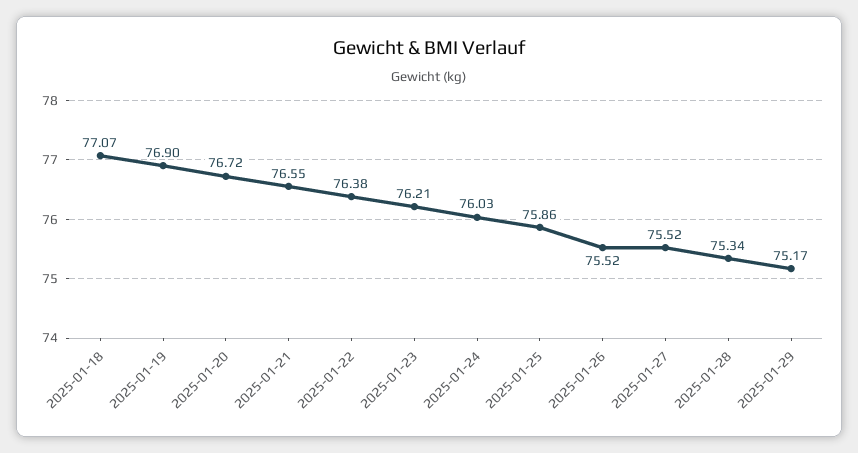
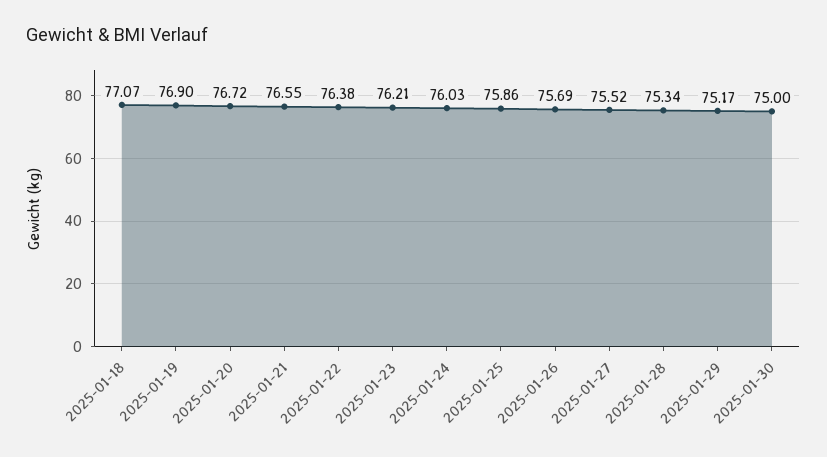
2025-01-26: 75.52 -> 75.69
2025-01-30: none -> 75

